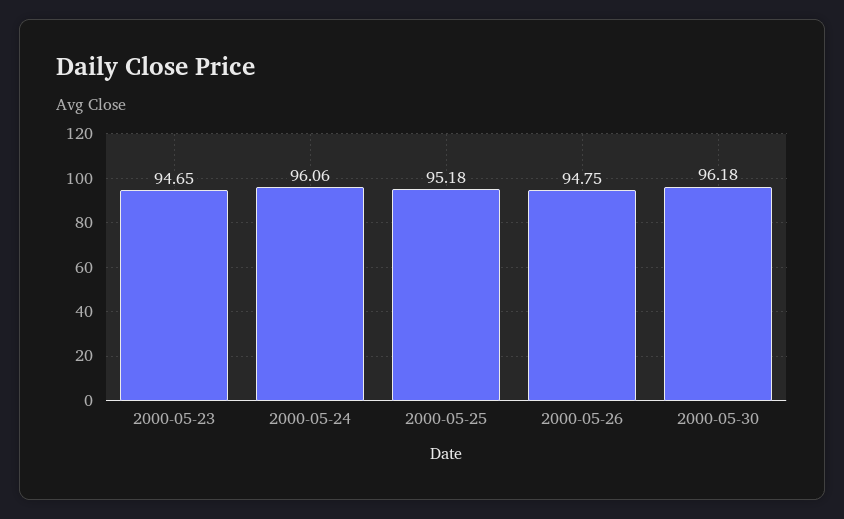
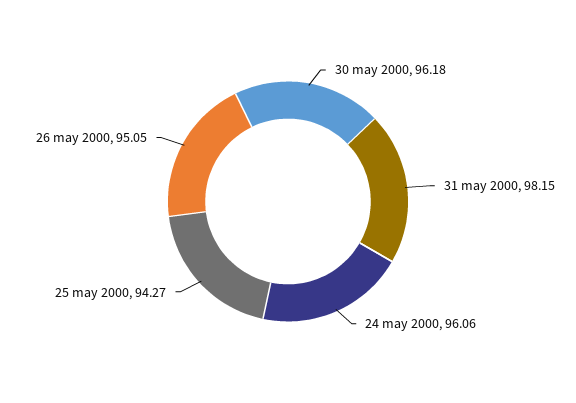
2000-05-23: 94.65 -> none
2000-05-25: 95.18 -> 94.27
2000-05-26: 94.75 -> 95.05
31 may 2000: none -> 98.15

